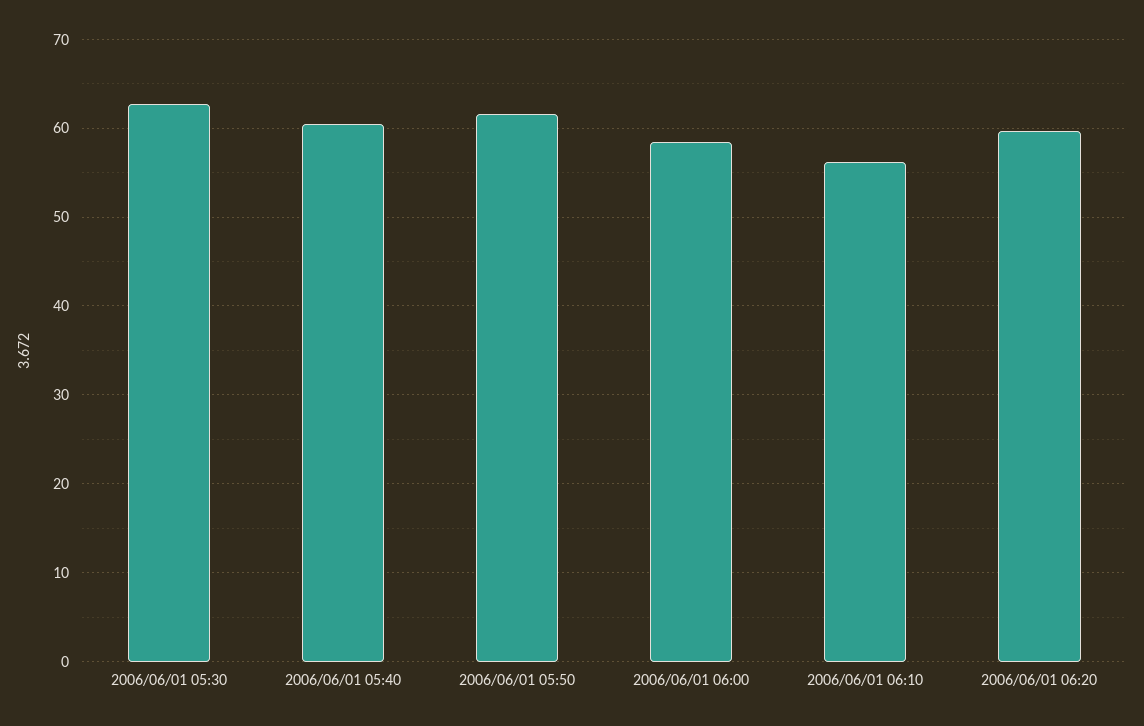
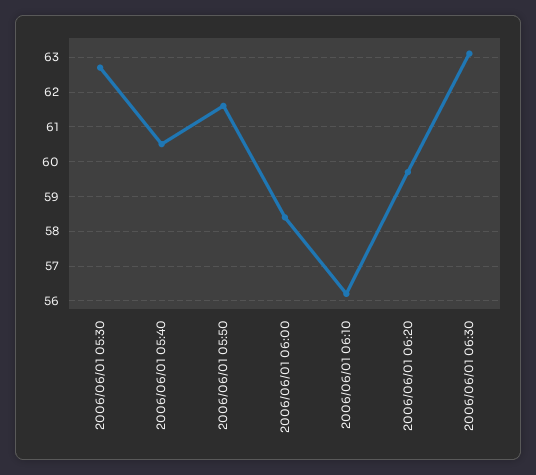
2006/06/01 06:30: none -> 63

